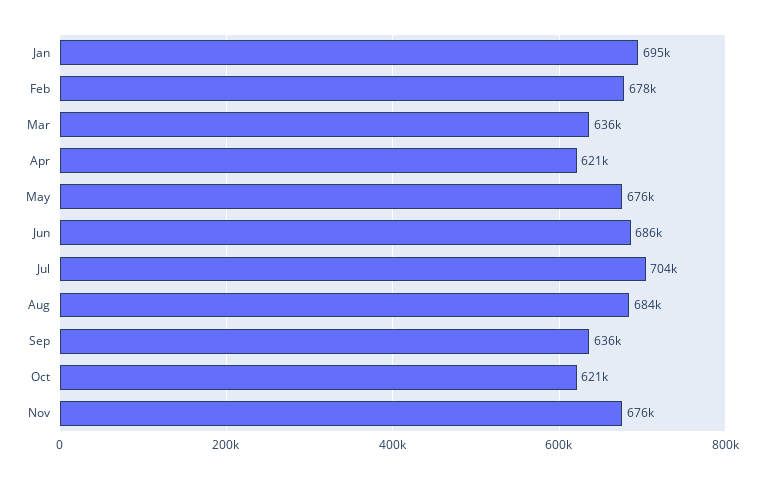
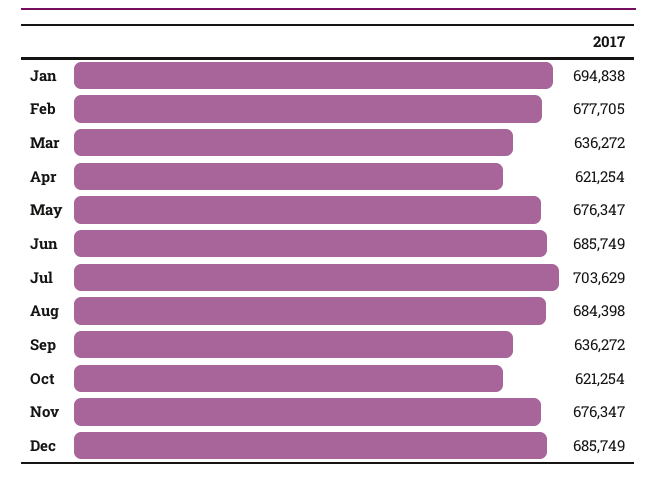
Dec: none -> 685749

